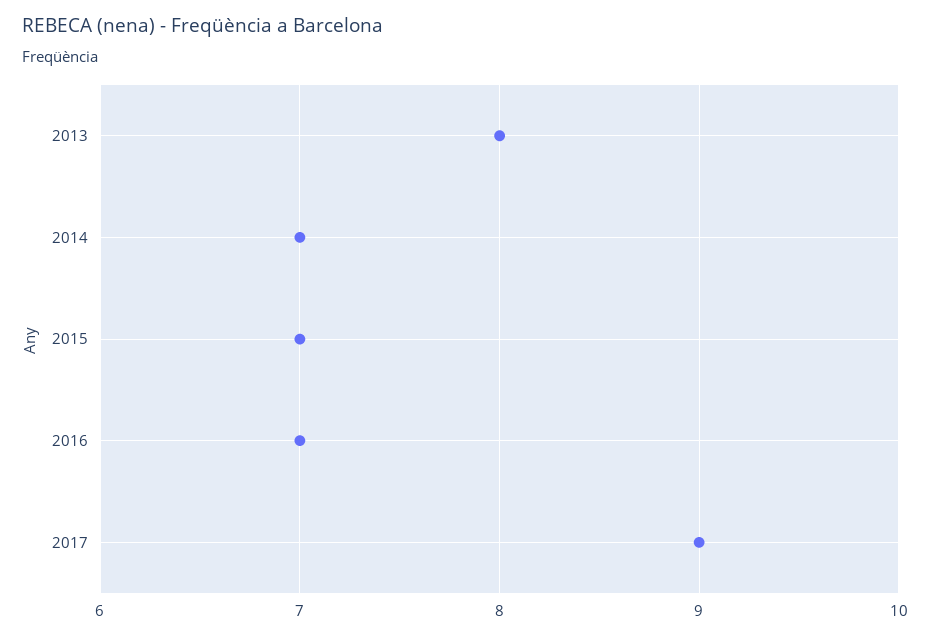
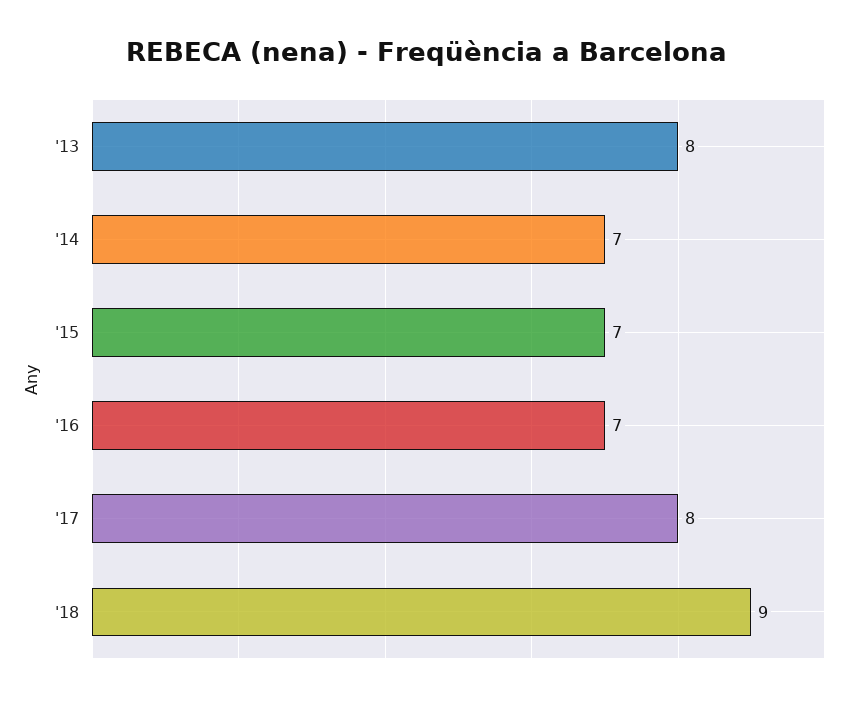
2017: 9 -> 8
'18: none -> 9

